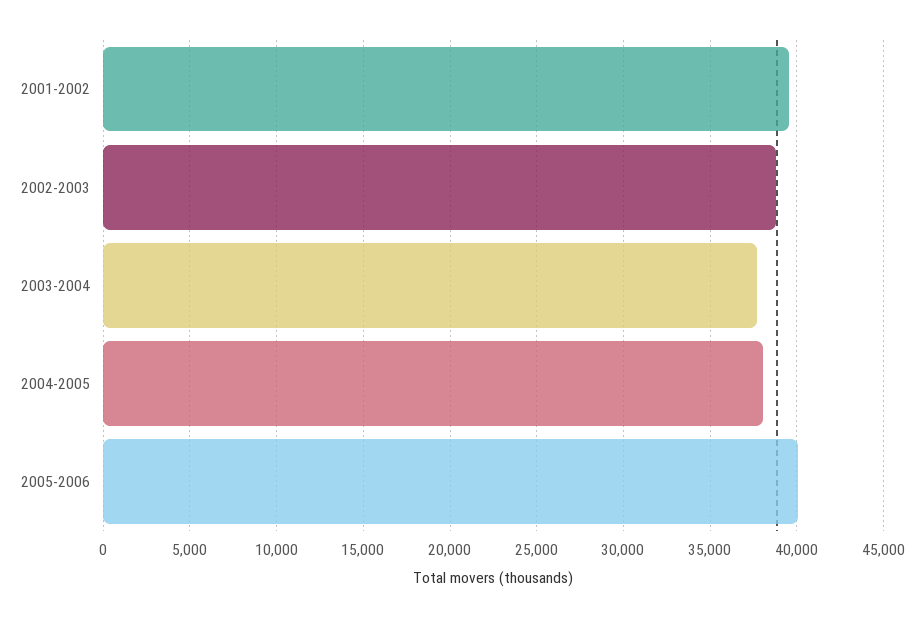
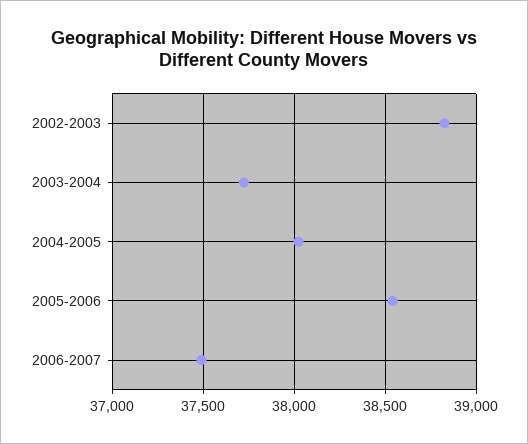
2001-2002: 39500 -> none
2005-2006: 40000 -> 38550
2006-2007: none -> 37500

